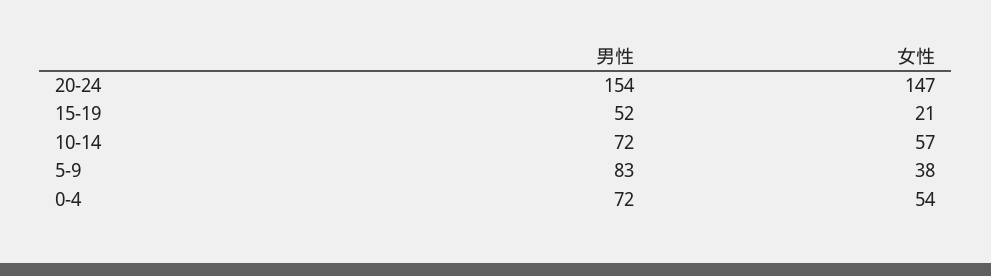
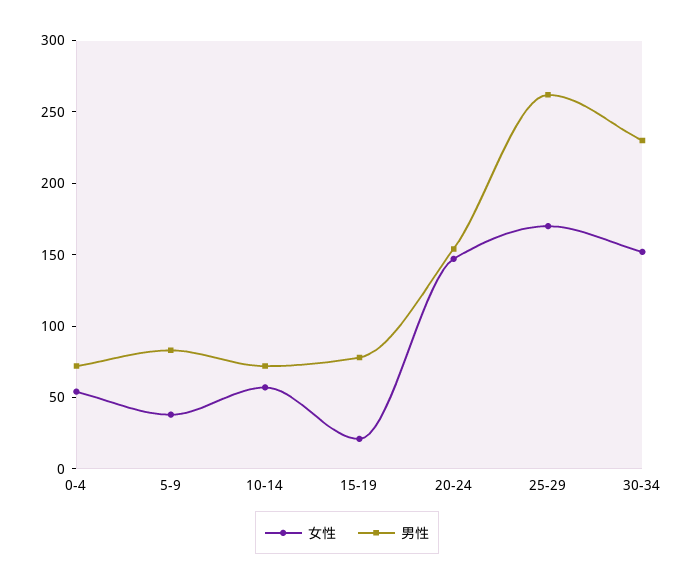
男性, 15-19: 52 -> 80
女性, 25-29: none -> 170
男性, 25-29: none -> 260
女性, 30-34: none -> 150
男性, 30-34: none -> 230

